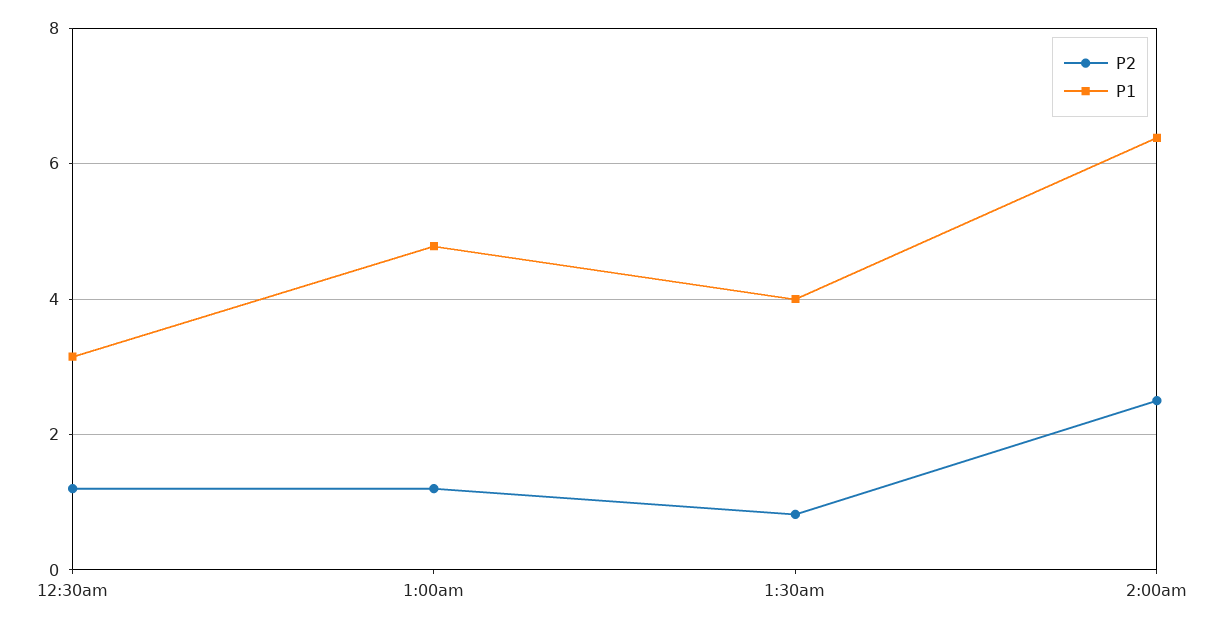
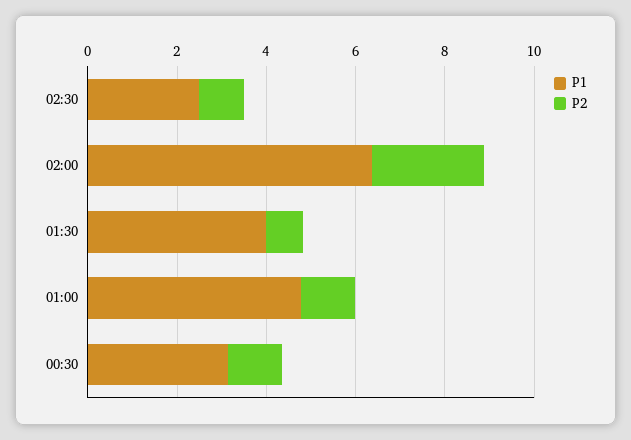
P1, 02:30: none -> 2.5
P2, 02:30: none -> 1

